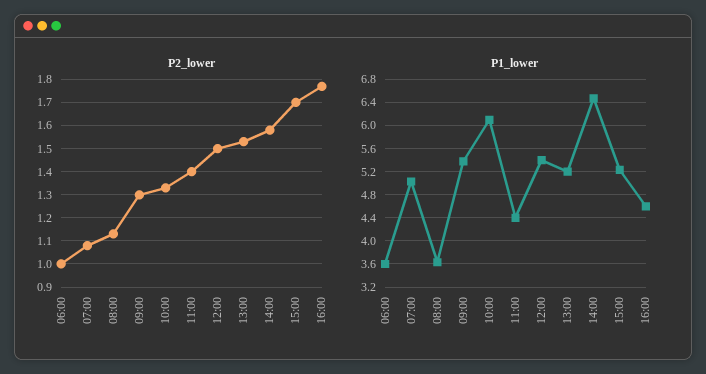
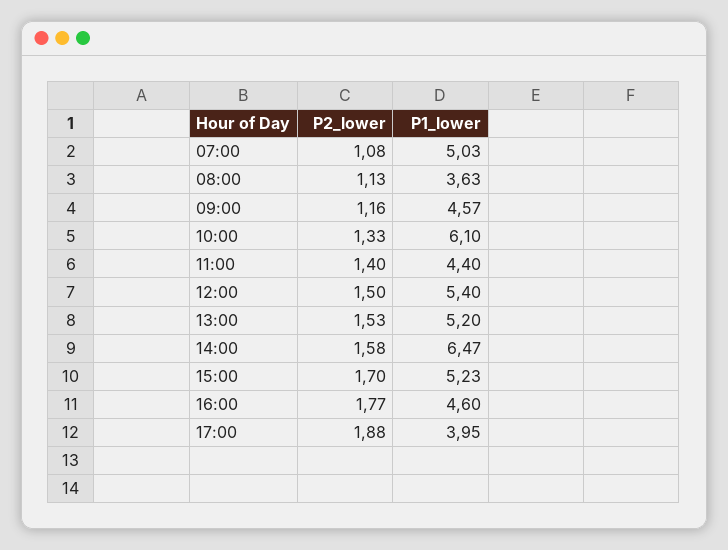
P2_lower, 06:00: 1 -> none
P2_lower, 09:00: 1.3 -> 1.16
P1_lower, 06:00: 3.6 -> none
P1_lower, 09:00: 5.4 -> 4.57
P2_lower, 17:00: none -> 1.88
P1_lower, 17:00: none -> 3.95

